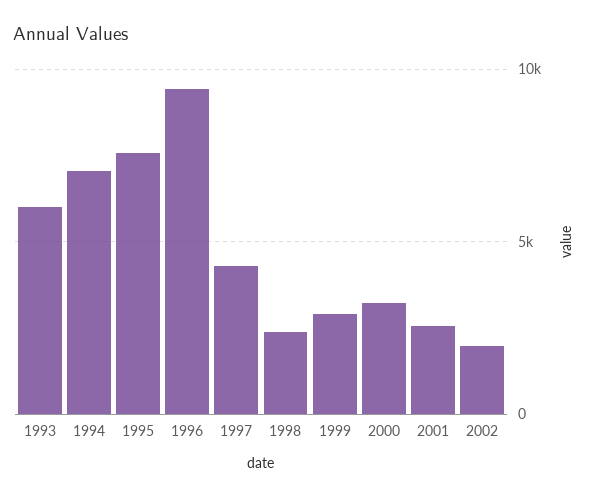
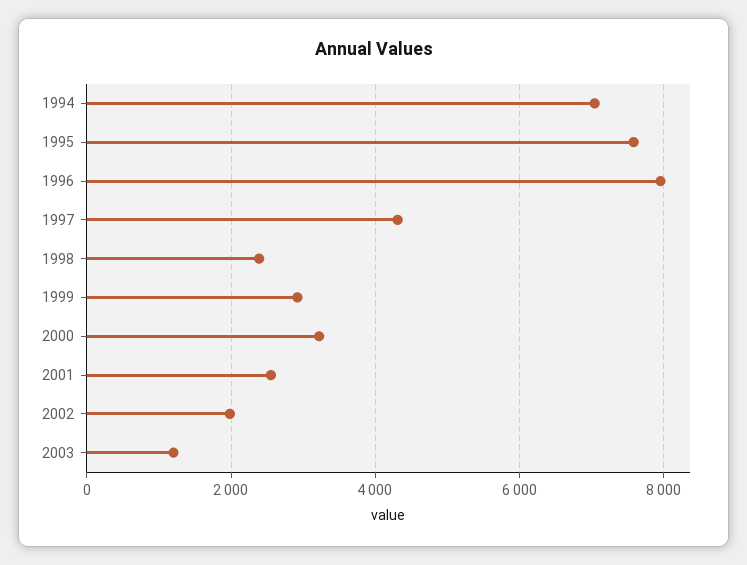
1993: 6000 -> none
1996: 9500 -> 8000
2003: none -> 1200

